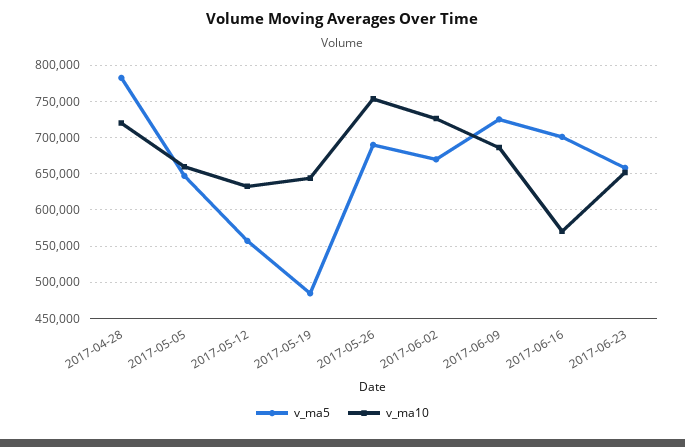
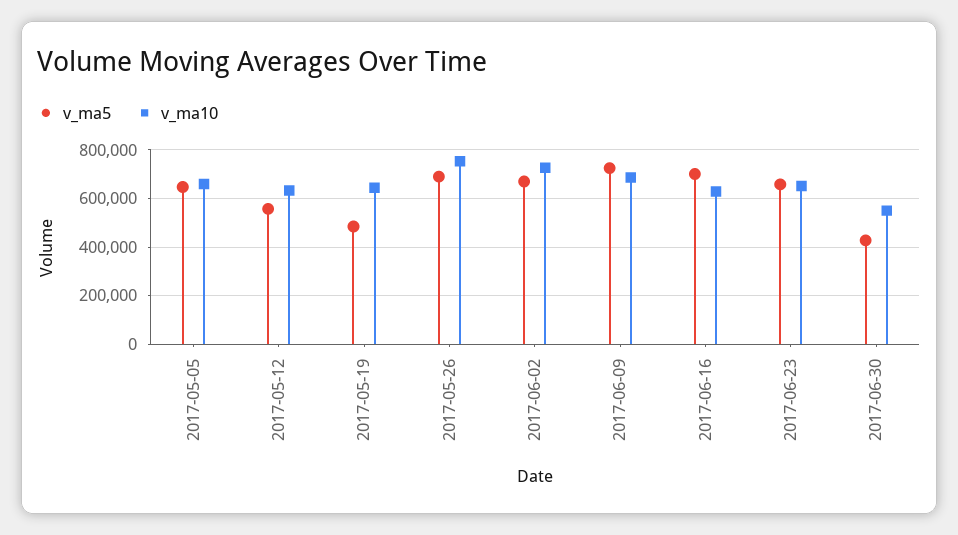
v_ma5, 2017-04-28: 780000 -> none
v_ma10, 2017-04-28: 720000 -> none
v_ma10, 2017-06-16: 570000 -> 625000
v_ma5, 2017-06-30: none -> 425000
v_ma10, 2017-06-30: none -> 550000

